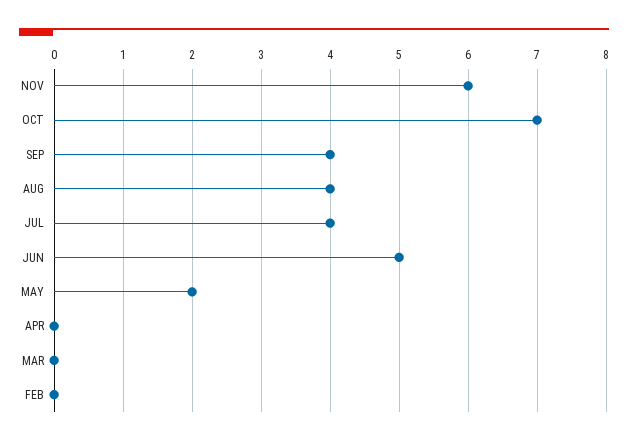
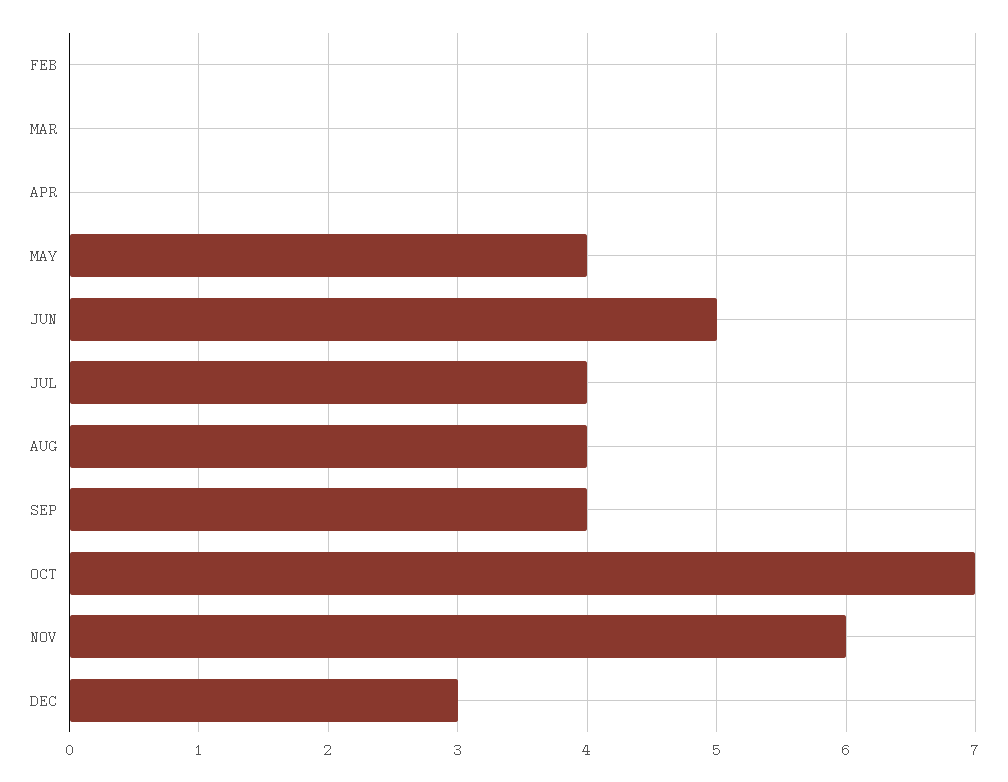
MAY: 2 -> 4
DEC: none -> 3

